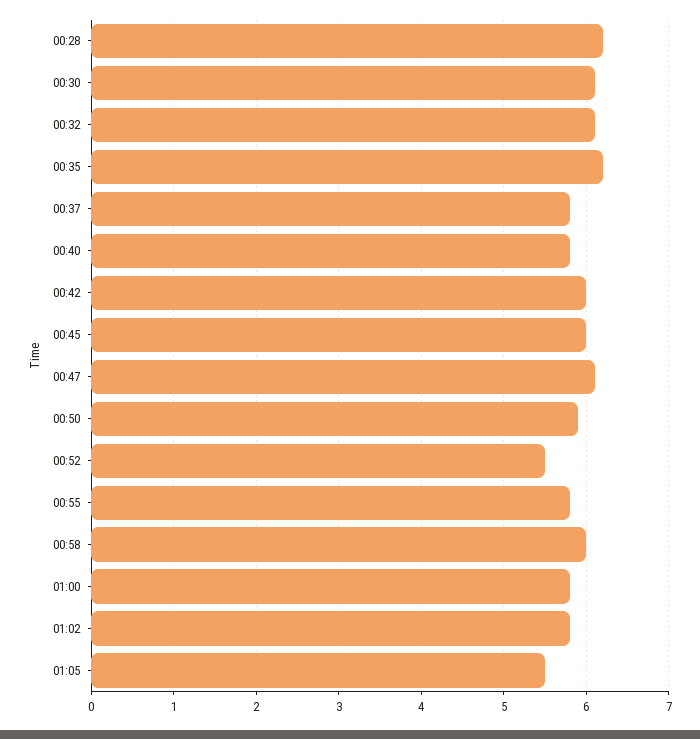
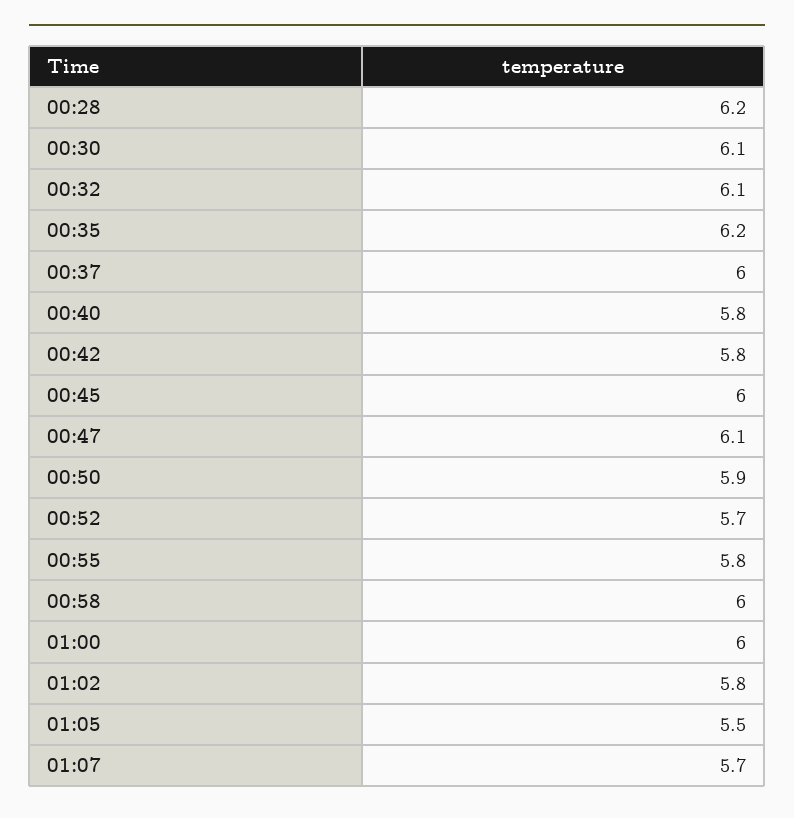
00:37: 5.8 -> 6
00:42: 6 -> 5.8
00:52: 5.5 -> 5.7
01:00: 5.8 -> 6
01:07: none -> 5.7

